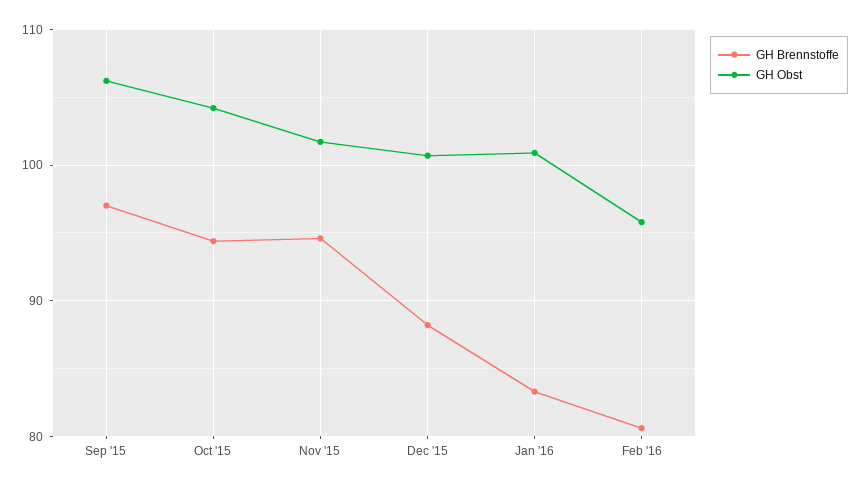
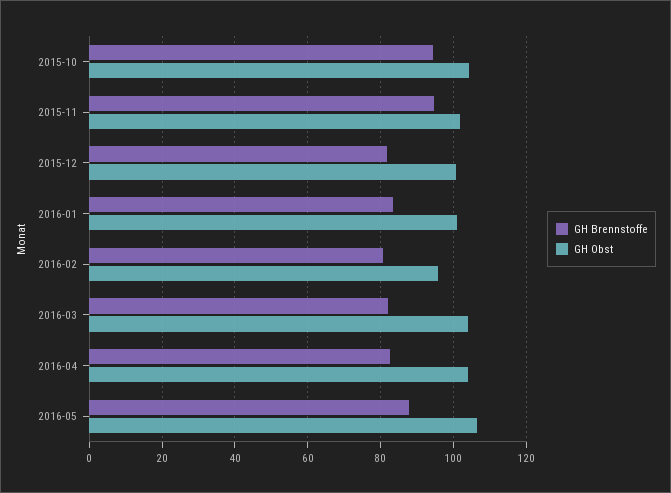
GH Brennstoffe, Sep '15: 97 -> none
GH Obst, Sep '15: 106 -> none
GH Brennstoffe, Dec '15: 88 -> 82
GH Brennstoffe, 2016-03: none -> 82
GH Obst, 2016-03: none -> 104
GH Brennstoffe, 2016-04: none -> 82
GH Obst, 2016-04: none -> 104
GH Brennstoffe, 2016-05: none -> 88
GH Obst, 2016-05: none -> 106

